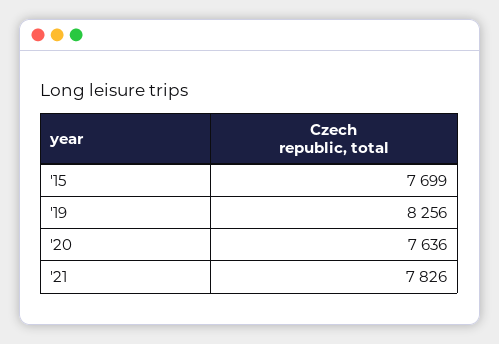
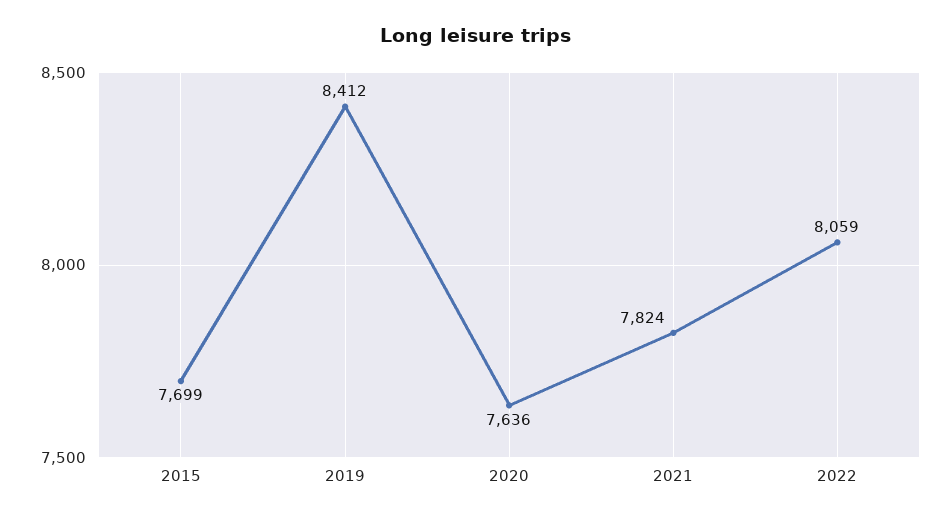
'19: 8256 -> 8412
'21: 7826 -> 7824
2022: none -> 8059

